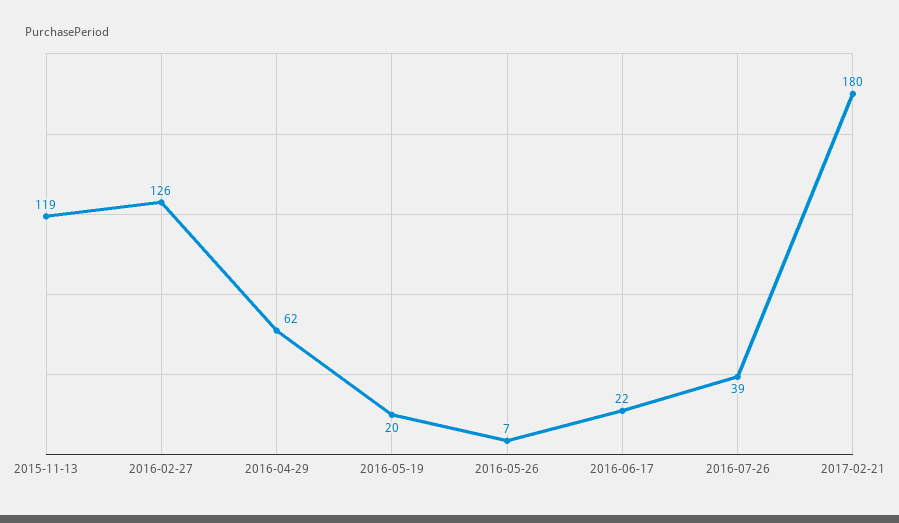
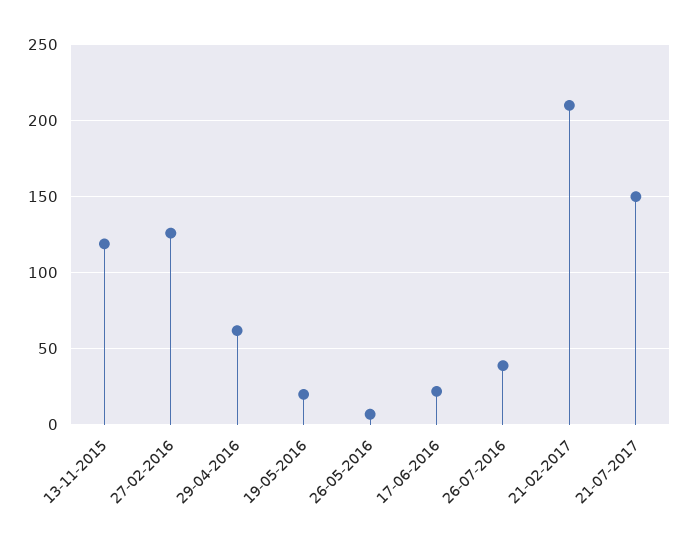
2017-02-21: 180 -> 210
21-07-2017: none -> 150

